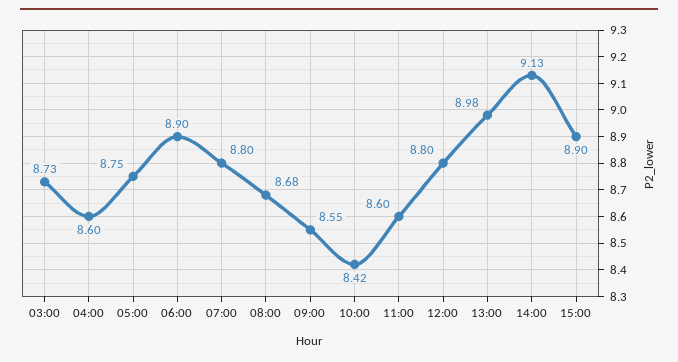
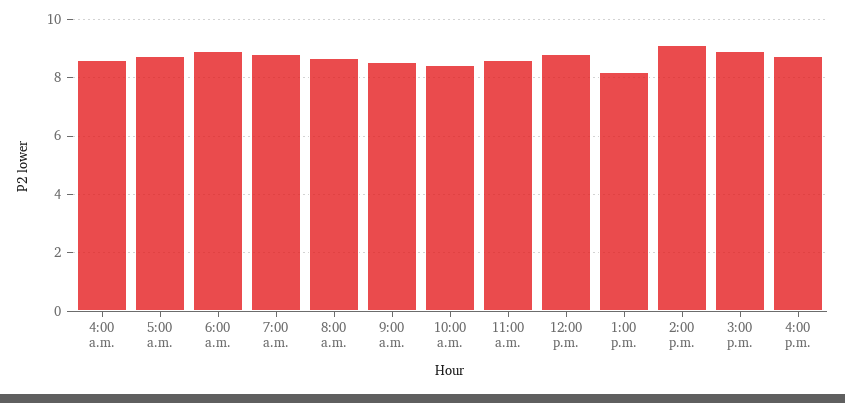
03:00: 8.73 -> none
13:00: 8.98 -> 8.25
4:00 p.m.: none -> 8.75

